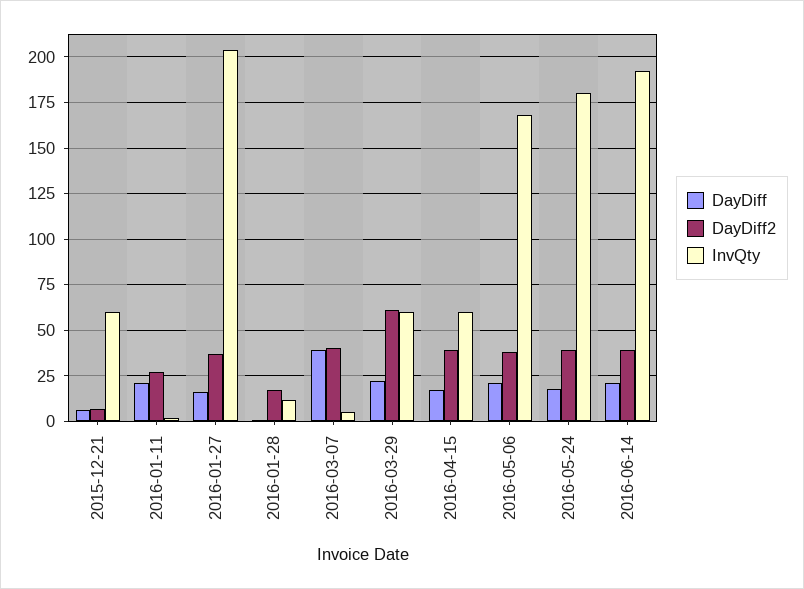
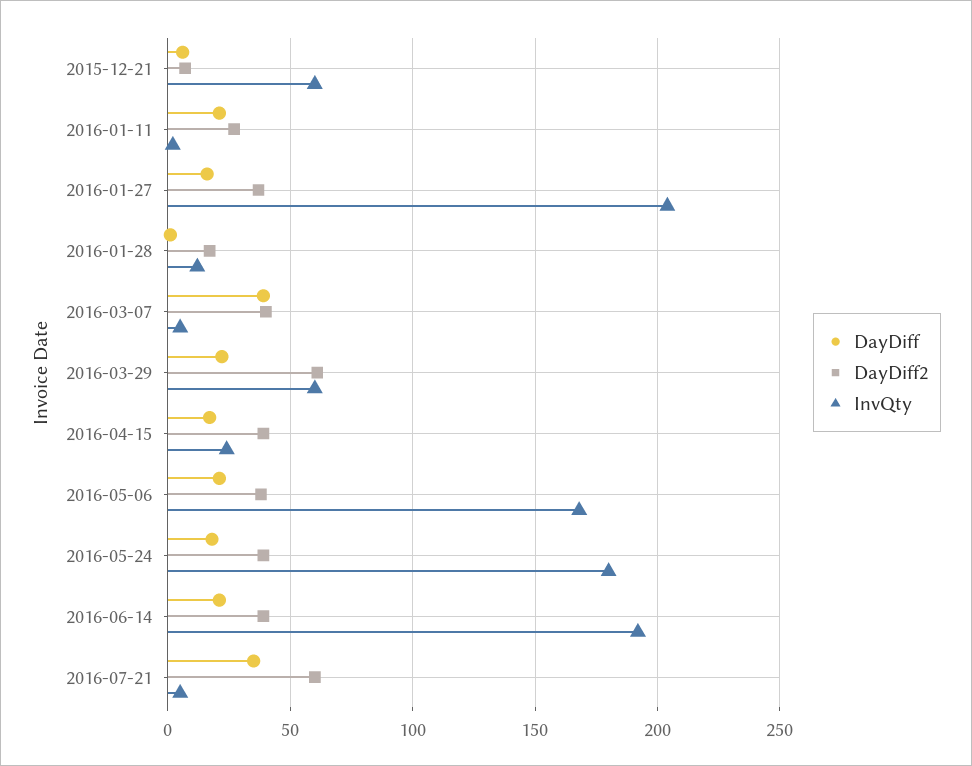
InvQty, 2016-04-15: 60 -> 25
DayDiff, 2016-07-21: none -> 35
DayDiff2, 2016-07-21: none -> 60
InvQty, 2016-07-21: none -> 5

